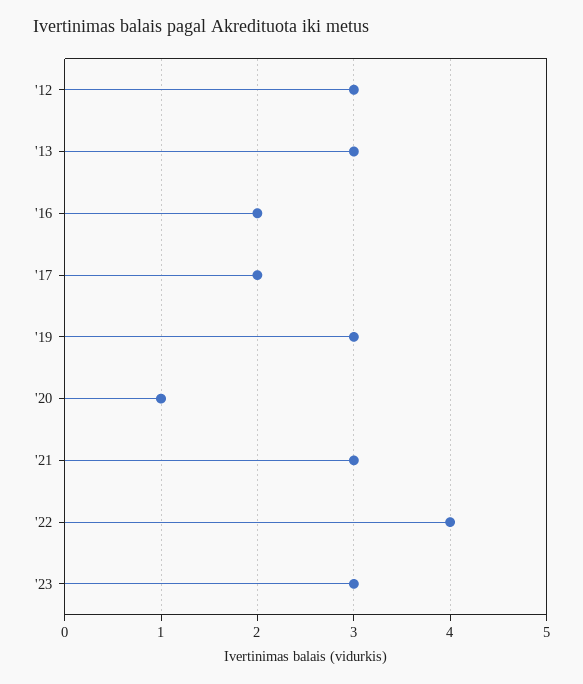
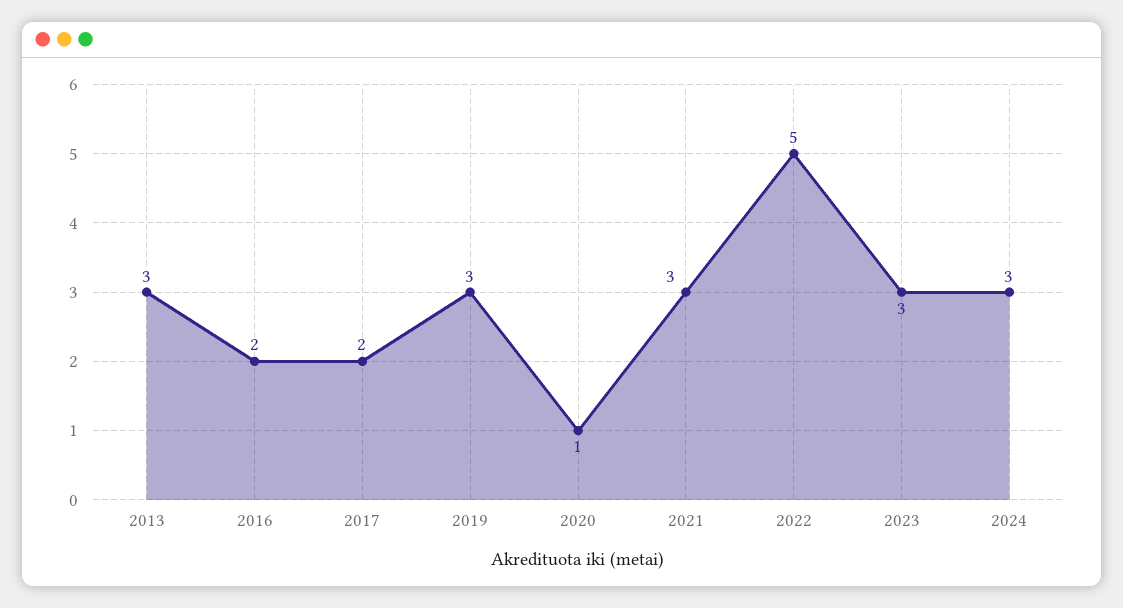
'12: 3 -> none
'22: 4 -> 5
2024: none -> 3

